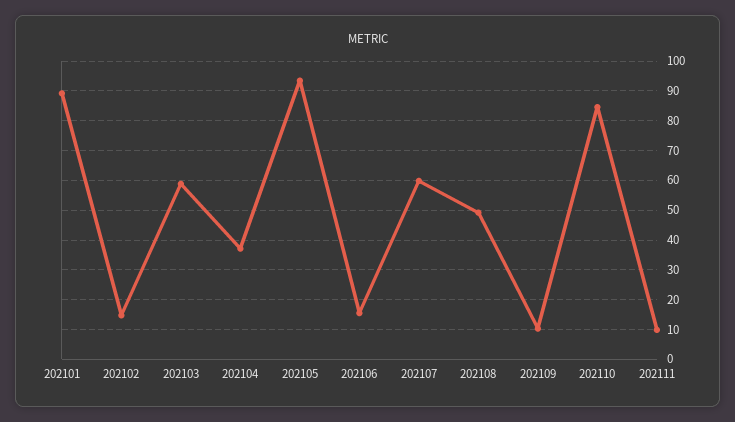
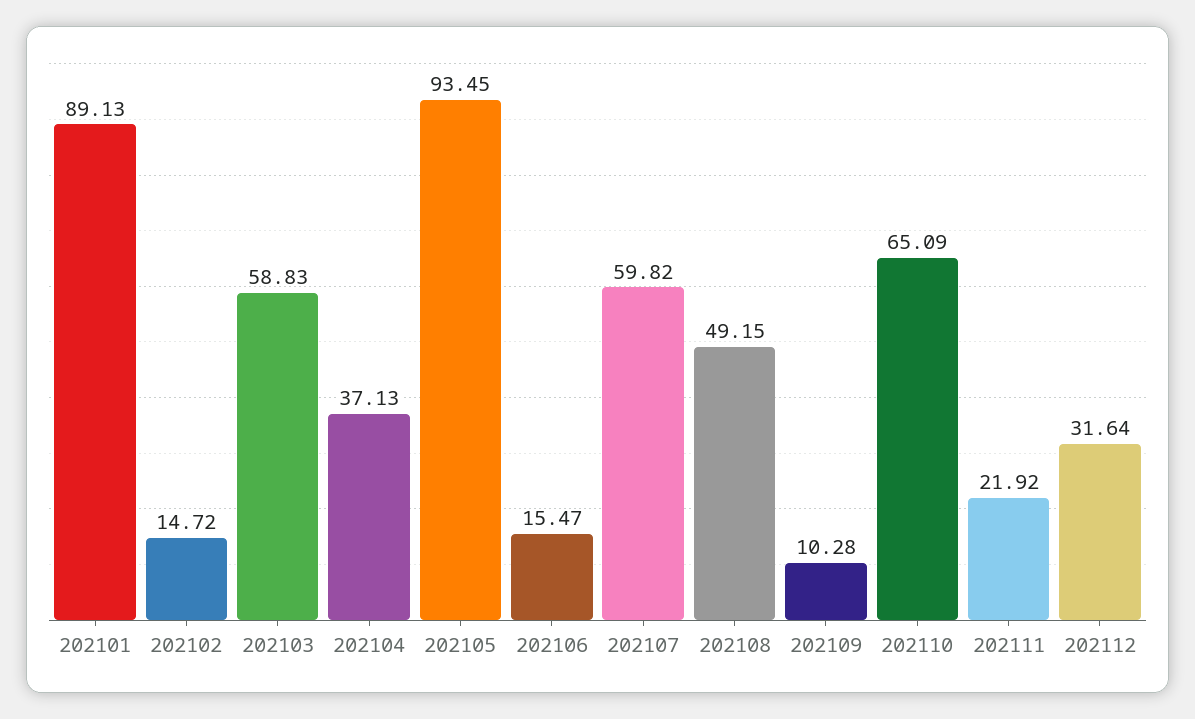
202110: 85 -> 65.09
202111: 10 -> 21.92
202112: none -> 31.64

